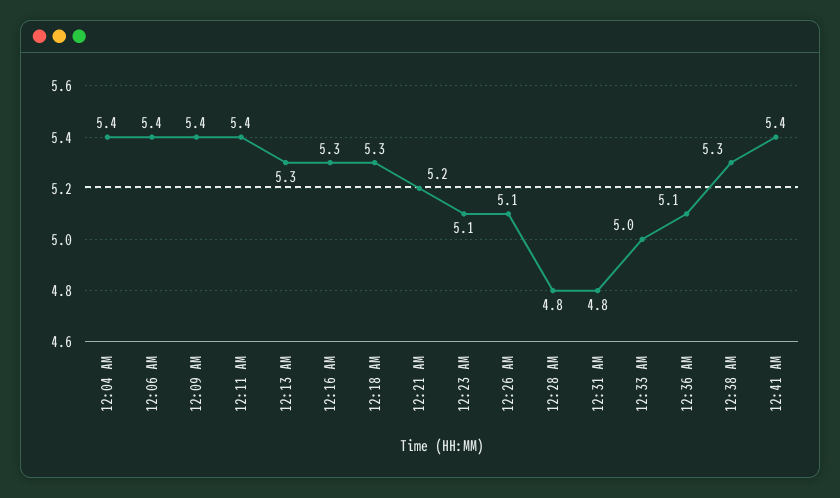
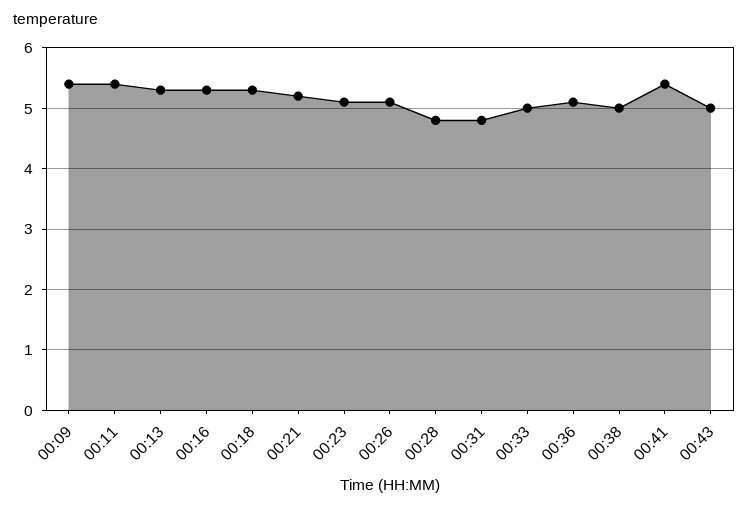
12:04 AM: 5.4 -> none
12:06 AM: 5.4 -> none
12:38 AM: 5.3 -> 5
00:43: none -> 5

